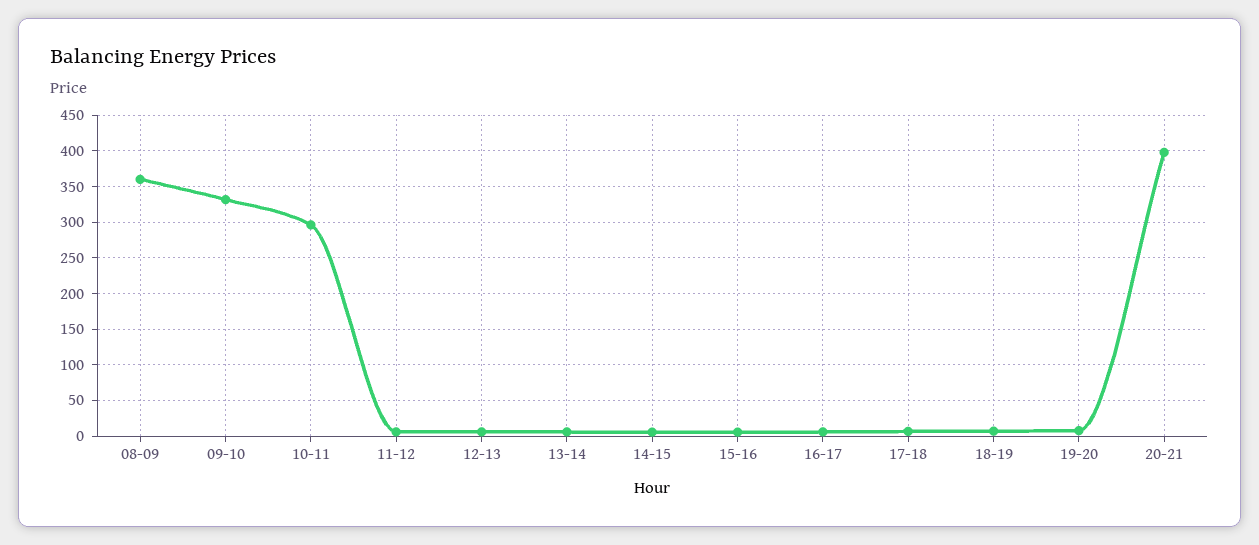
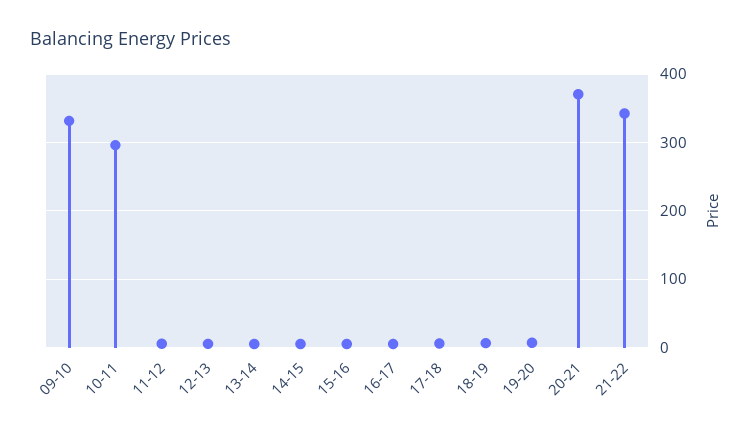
08-09: 360 -> none
20-21: 400 -> 370
21-22: none -> 340

